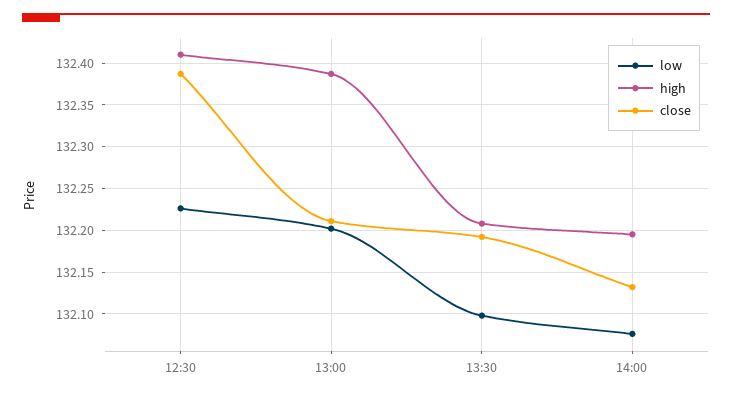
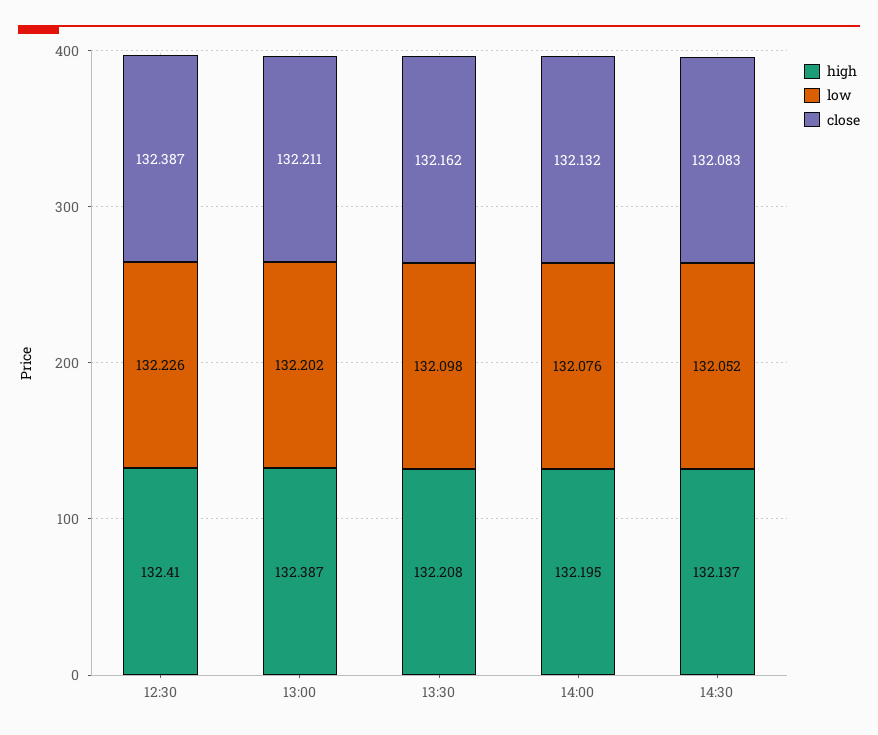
close, 13:30: 132.19 -> 132.162
high, 14:30: none -> 132.137
low, 14:30: none -> 132.052
close, 14:30: none -> 132.083

